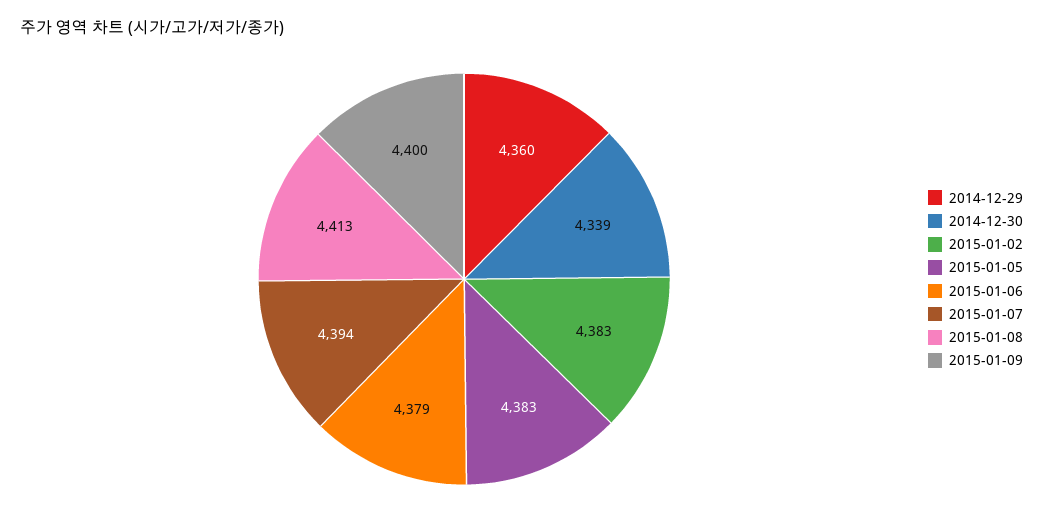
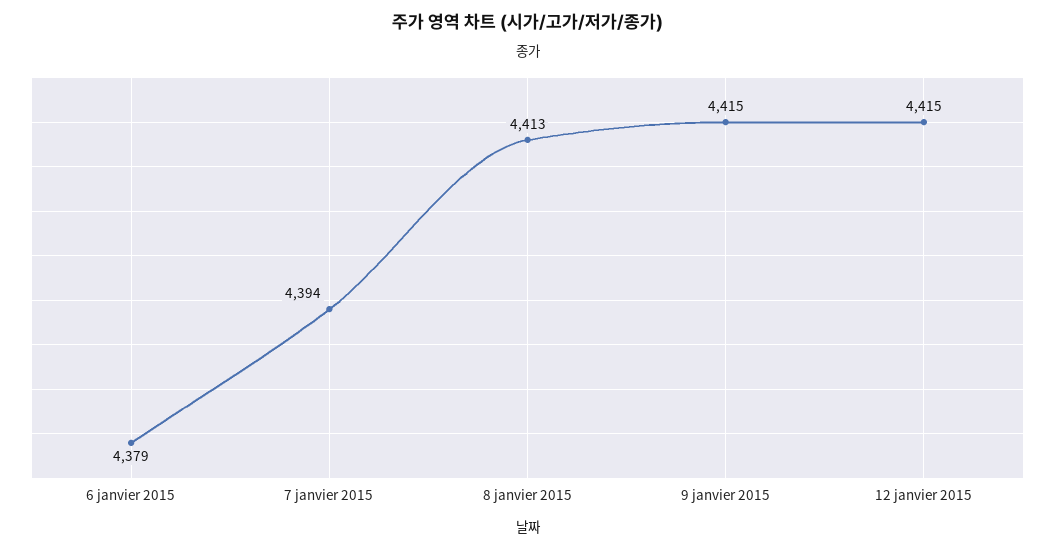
2014-12-29: 4360 -> none
2014-12-30: 4339 -> none
2015-01-02: 4383 -> none
2015-01-05: 4383 -> none
2015-01-09: 4400 -> 4415
12 janvier 2015: none -> 4415

